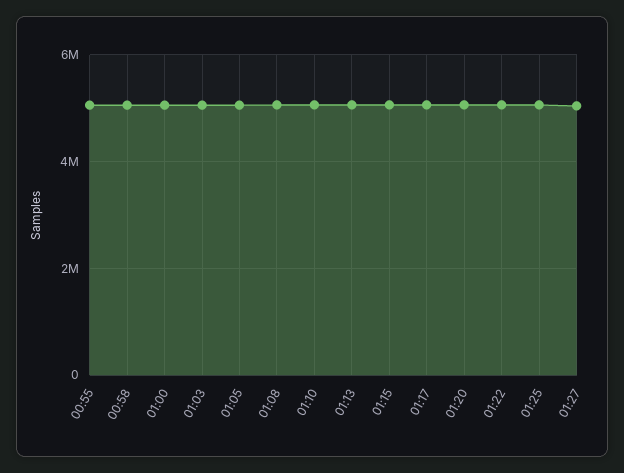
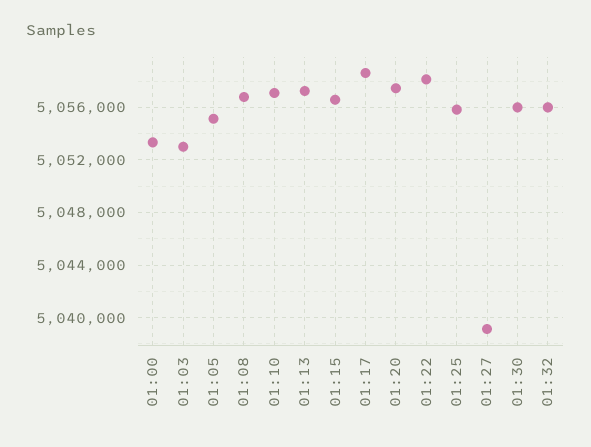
00:55: 5000000 -> none
00:58: 5000000 -> none
01:30: none -> 5056000
01:32: none -> 5056000

